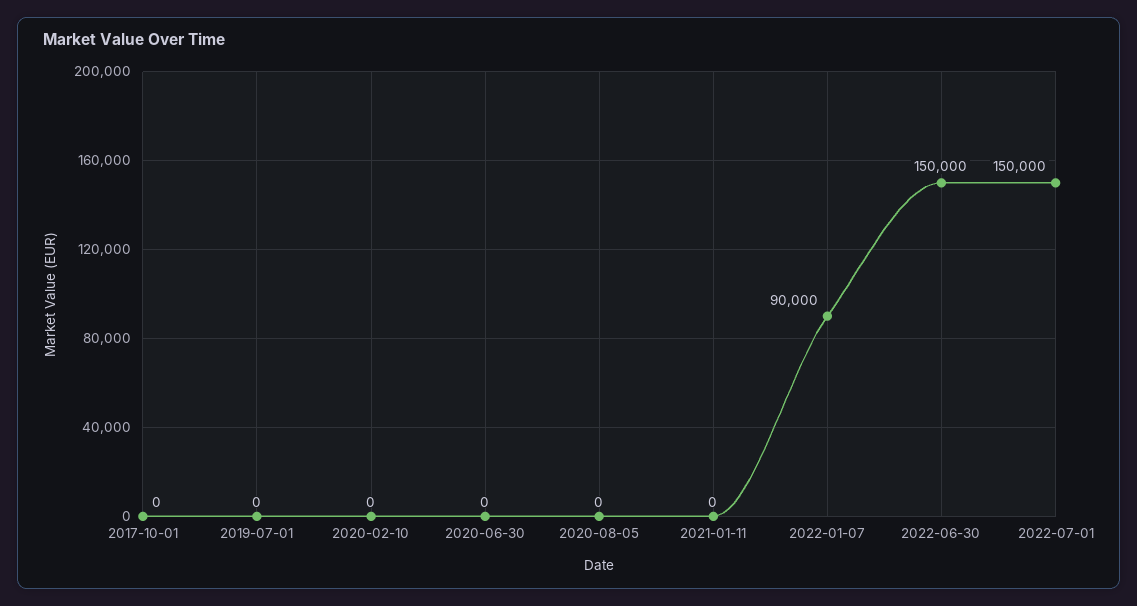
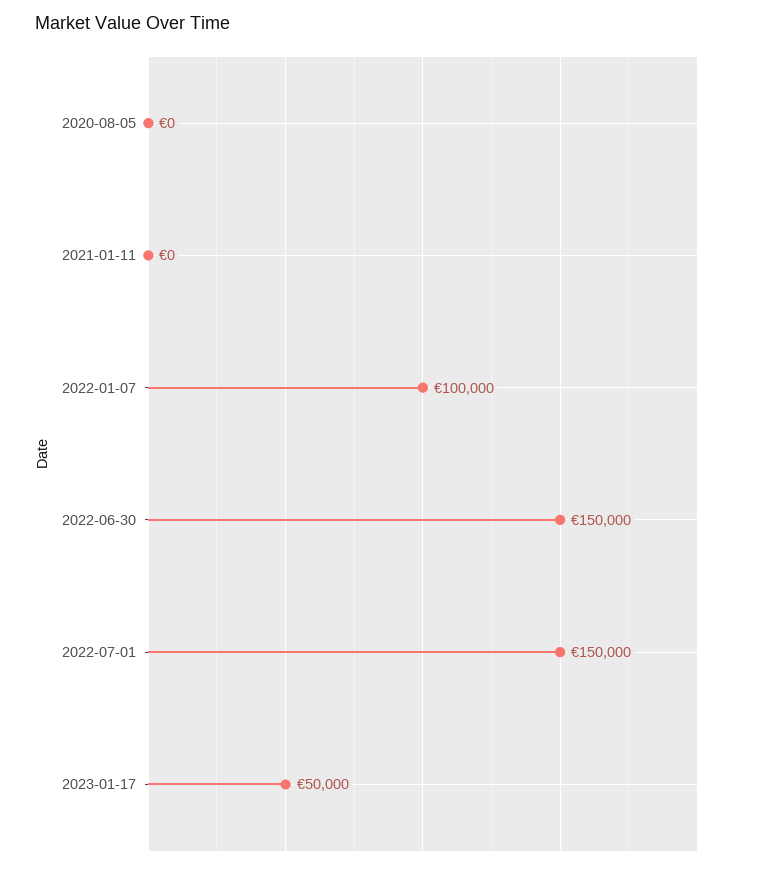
2017-10-01: 0 -> none
2019-07-01: 0 -> none
2020-02-10: 0 -> none
2020-06-30: 0 -> none
2022-01-07: 90000 -> 100000
2023-01-17: none -> 50000

